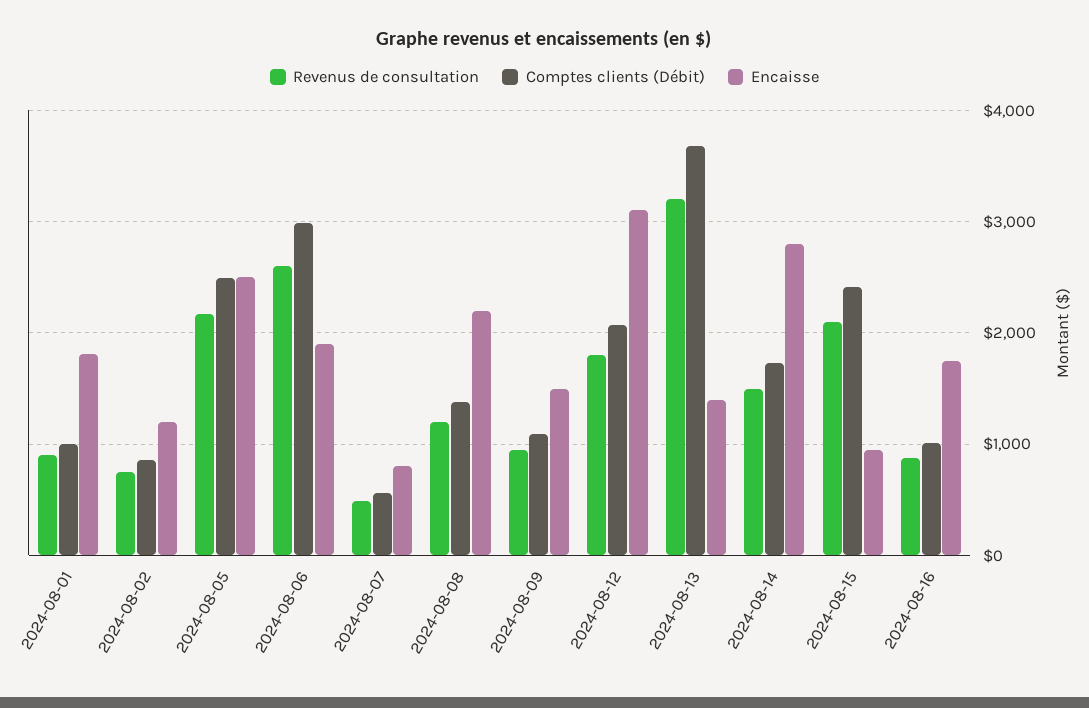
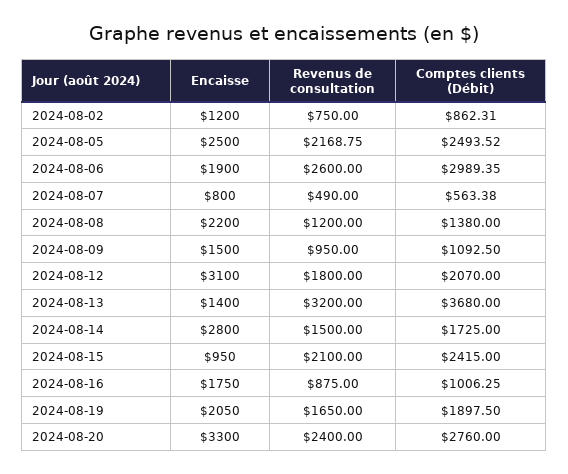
Revenus de consultation, 2024-08-01: 900 -> none
Comptes clients (Débit), 2024-08-01: 1000 -> none
Encaisse, 2024-08-01: 1800 -> none
Encaisse, 2024-08-19: none -> 2050
Revenus de consultation, 2024-08-19: none -> 1650
Comptes clients (Débit), 2024-08-19: none -> 1897.5
Encaisse, 2024-08-20: none -> 3300
Revenus de consultation, 2024-08-20: none -> 2400
Comptes clients (Débit), 2024-08-20: none -> 2760

